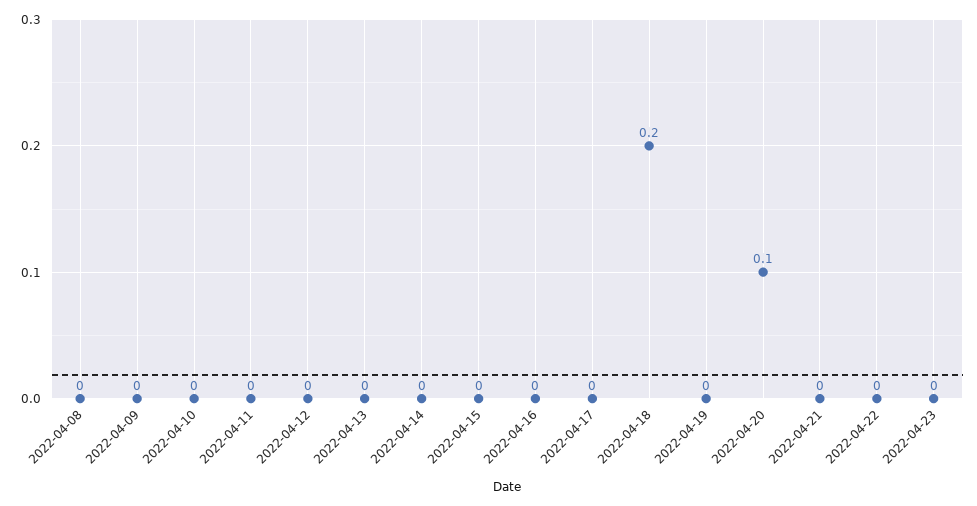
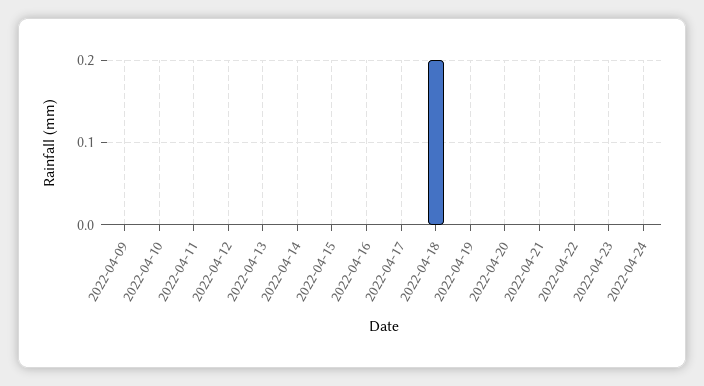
2022-04-08: 0 -> none
2022-04-20: 0.1 -> 0
2022-04-24: none -> 0

